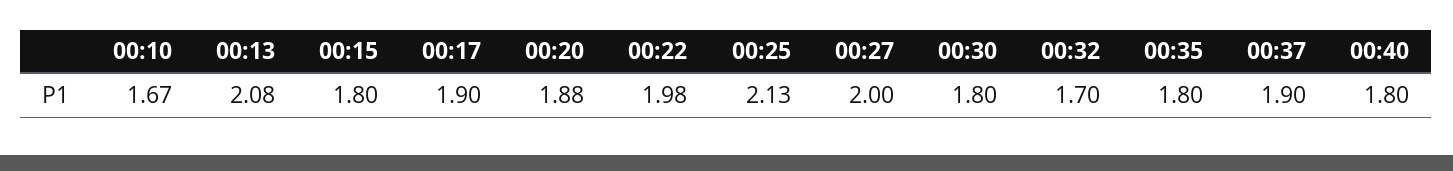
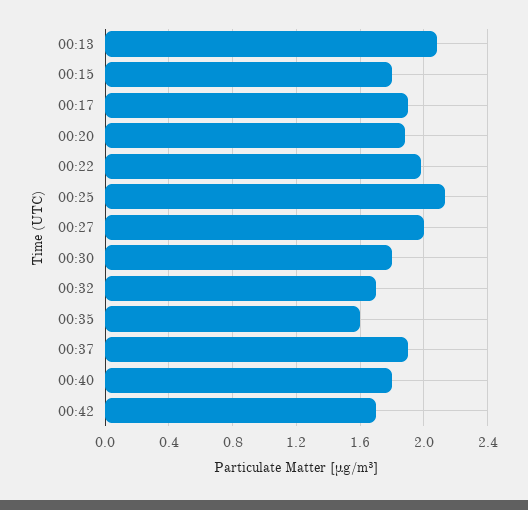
00:10: 1.67 -> none
00:35: 1.8 -> 1.6
00:42: none -> 1.7

